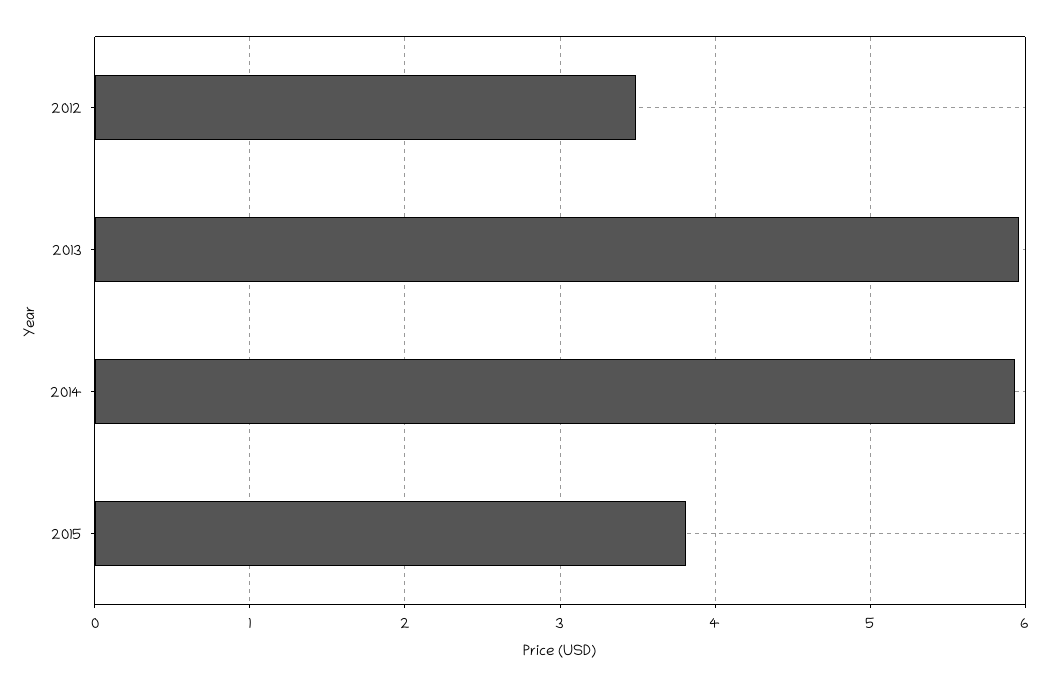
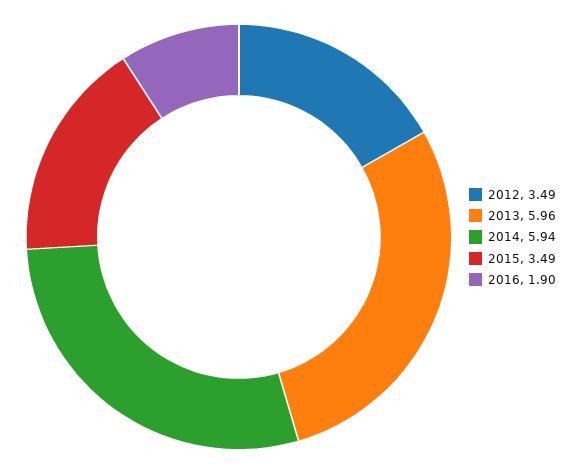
2015: 3.8 -> 3.49
2016: none -> 1.9

